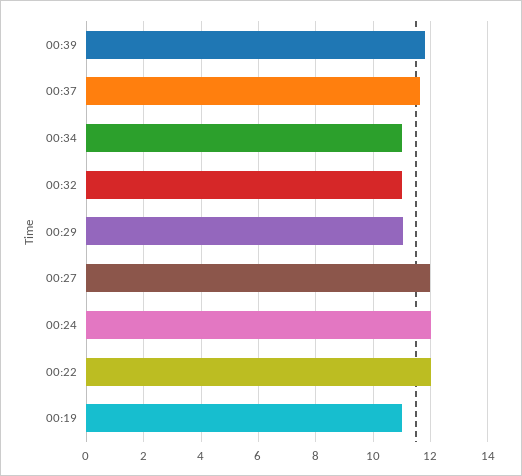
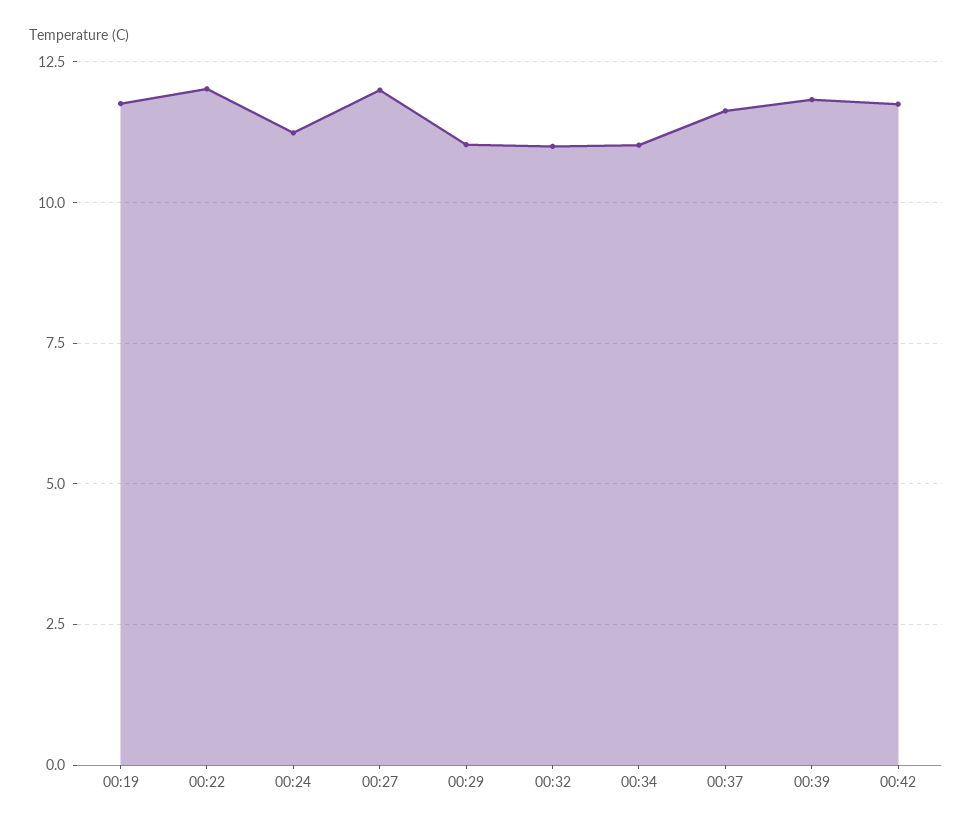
00:24: 12 -> 11.25
00:19: 11 -> 11.75
00:42: none -> 11.75

